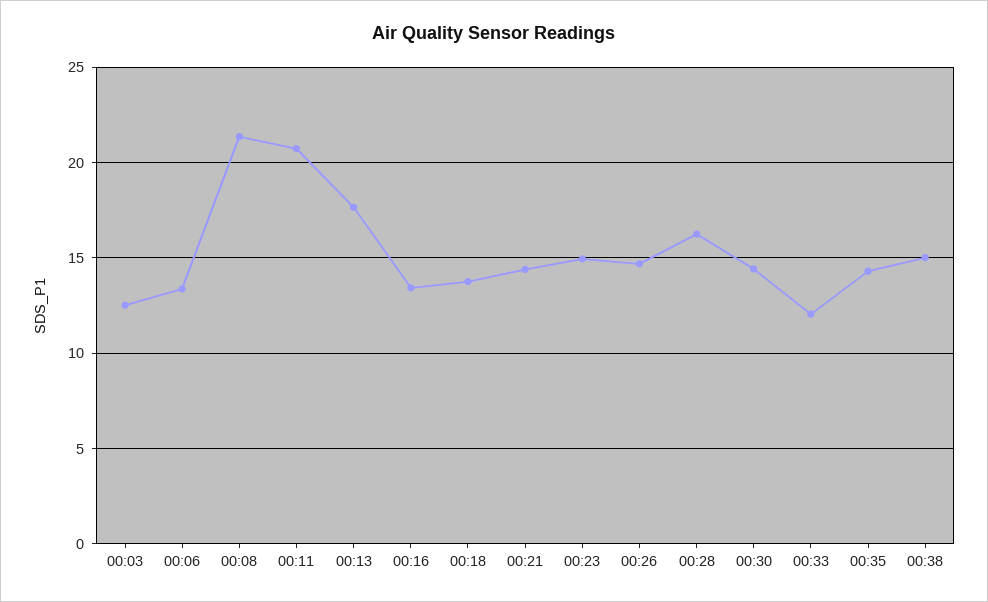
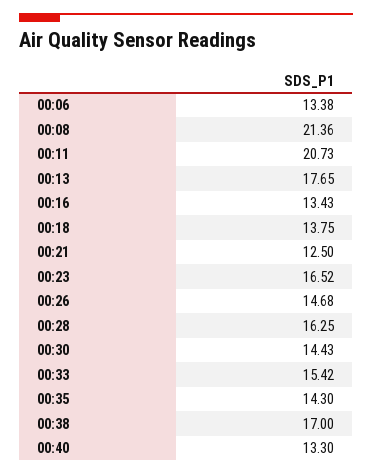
00:03: 12.5 -> none
00:21: 14.5 -> 12.5
00:23: 15 -> 16.52
00:33: 12 -> 15.42
00:38: 15 -> 17
00:40: none -> 13.3

